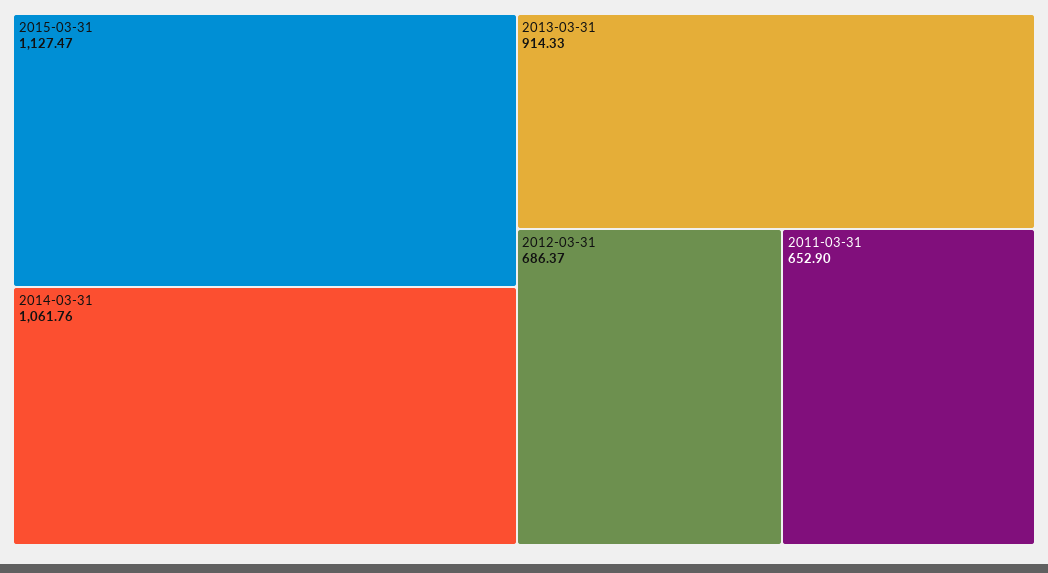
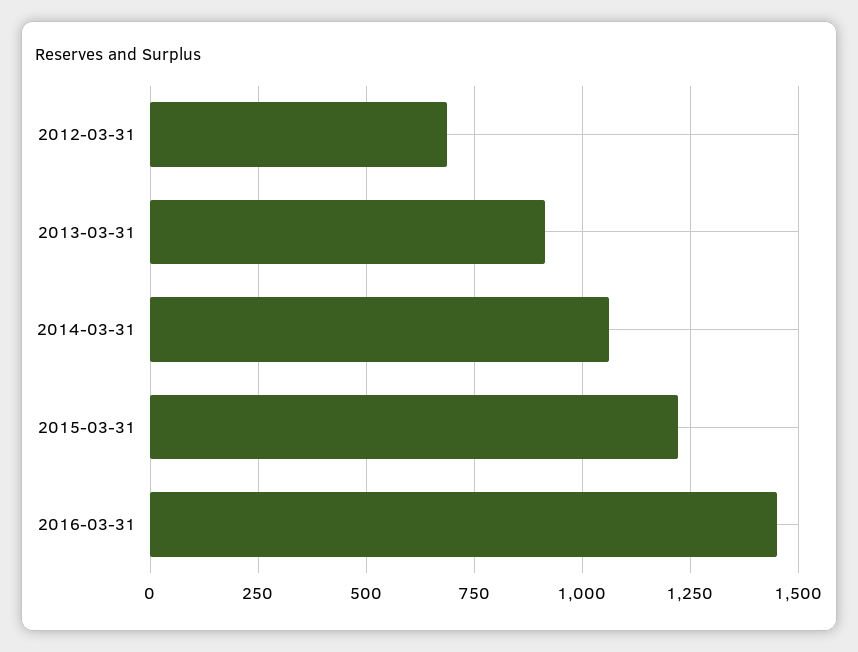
2015-03-31: 1127.47 -> 1225
2011-03-31: 652.9 -> none
2016-03-31: none -> 1450

